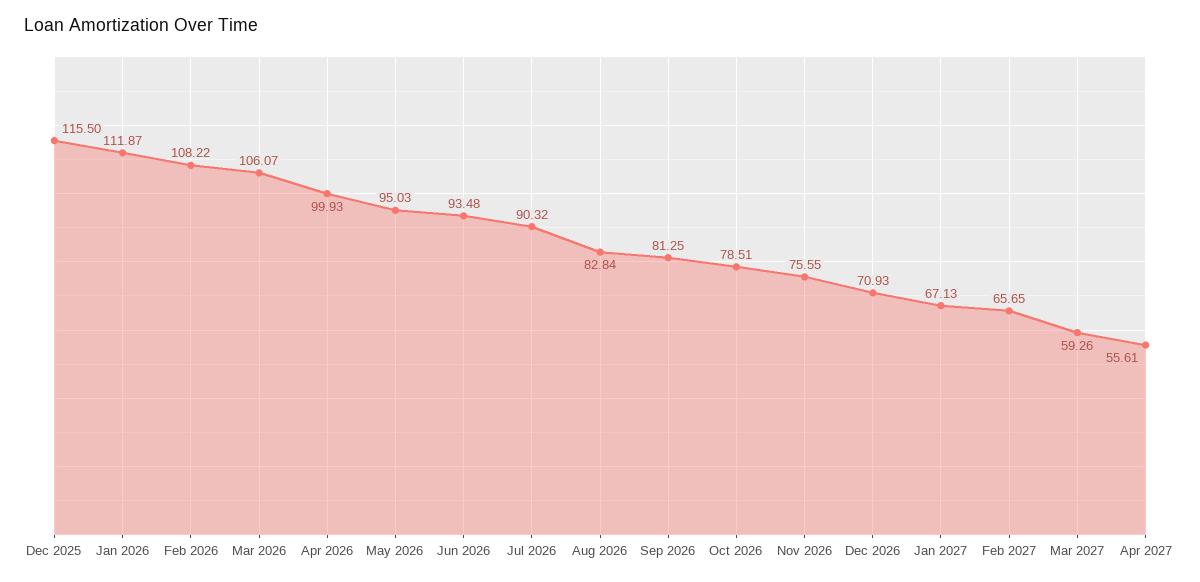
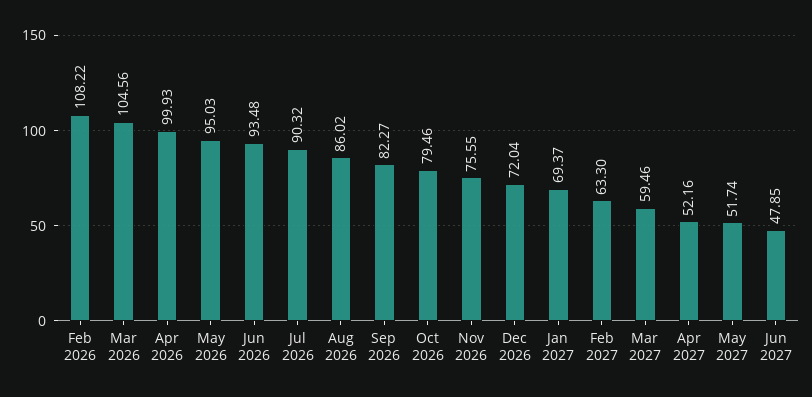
Dec 2025: 115.5 -> none
Jan 2026: 111.87 -> none
Mar 2026: 106.07 -> 104.56
Aug 2026: 82.84 -> 86.02
Sep 2026: 81.25 -> 82.27
Oct 2026: 78.51 -> 79.46
Dec 2026: 70.93 -> 72.04
Jan 2027: 67.13 -> 69.37
Feb 2027: 65.65 -> 63.3
Mar 2027: 59.26 -> 59.46
Apr 2027: 55.61 -> 52.16
May 2027: none -> 51.74
Jun 2027: none -> 47.85

